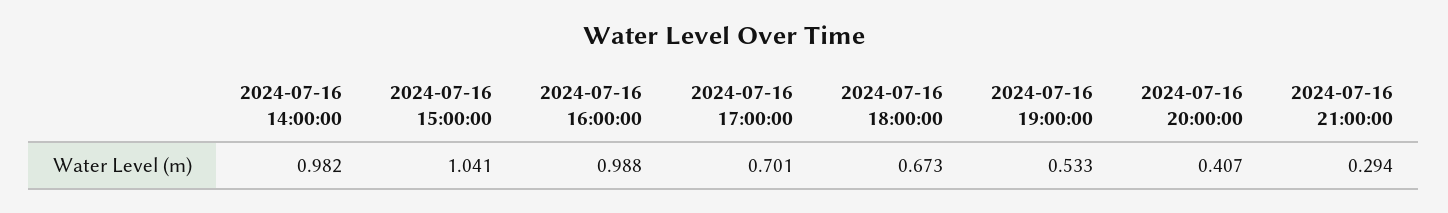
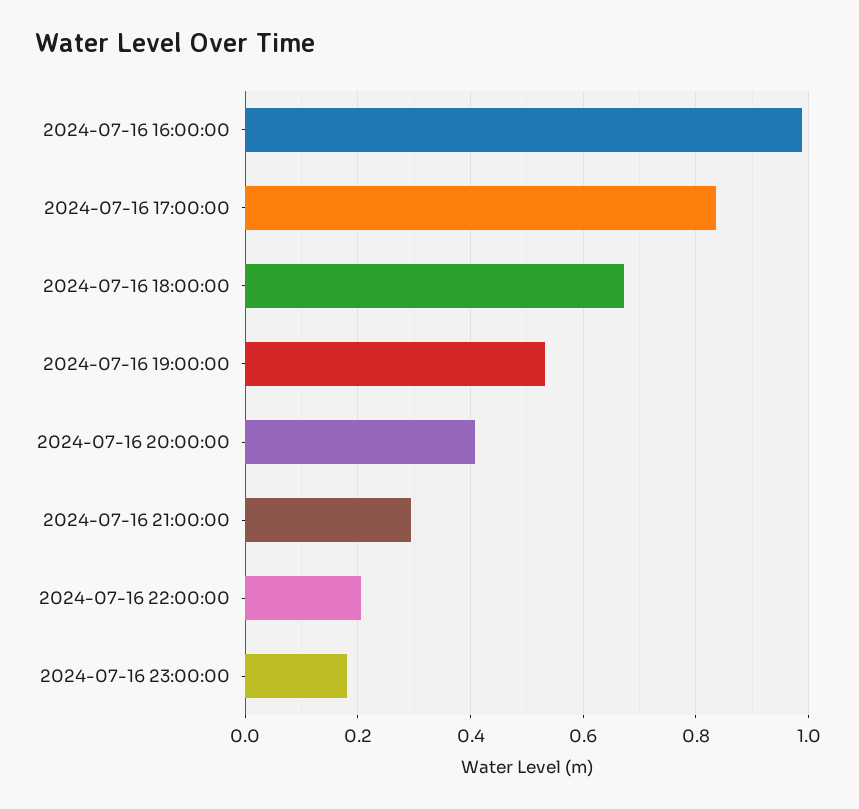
2024-07-16 14:00:00: 0.982 -> none
2024-07-16 15:00:00: 1.041 -> none
2024-07-16 17:00:00: 0.701 -> 0.84
2024-07-16 22:00:00: none -> 0.2
2024-07-16 23:00:00: none -> 0.18

